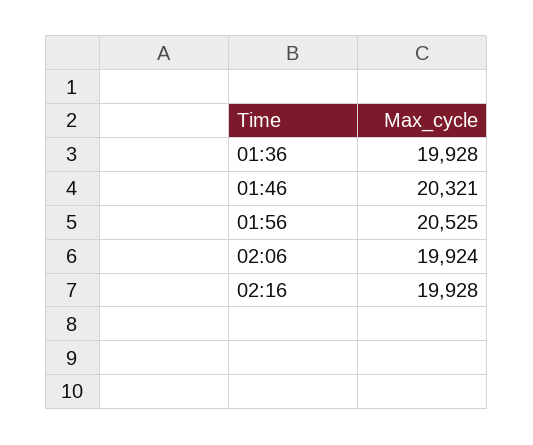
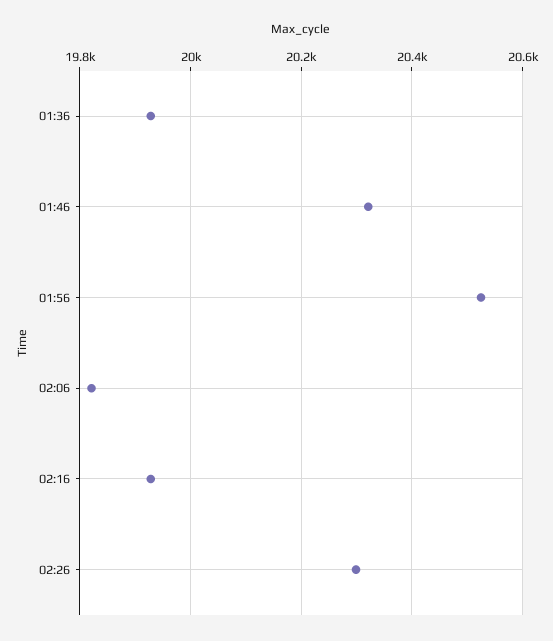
02:06: 19924 -> 19820
02:26: none -> 20300

